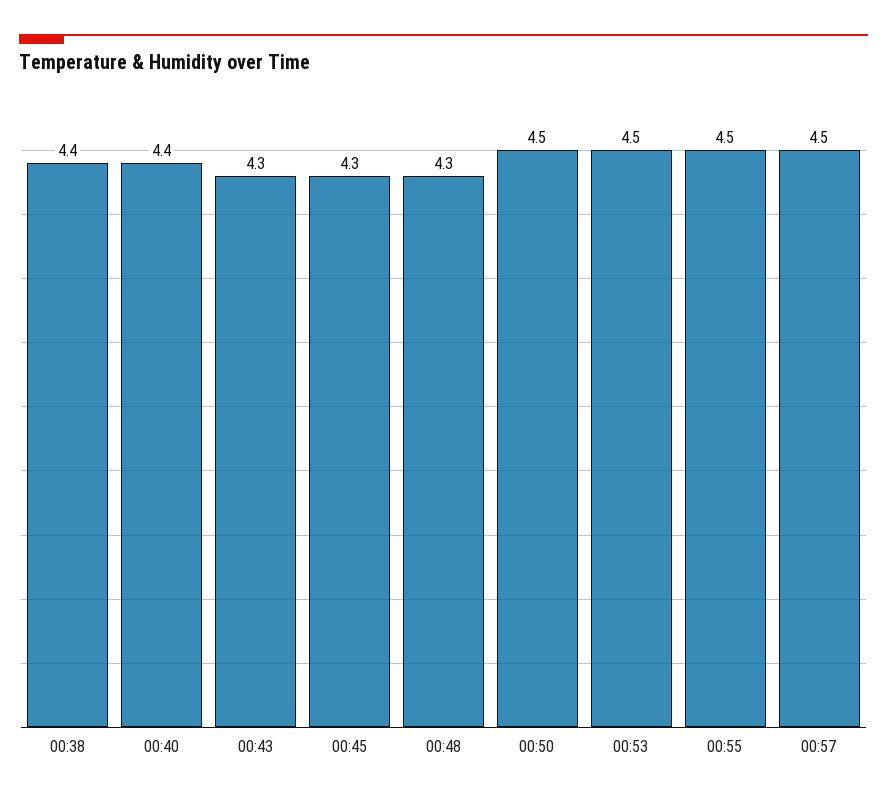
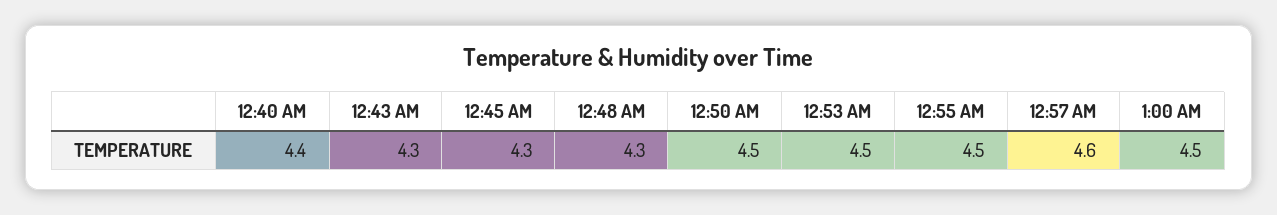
00:38: 4.4 -> none
00:57: 4.5 -> 4.6
1:00 AM: none -> 4.5

